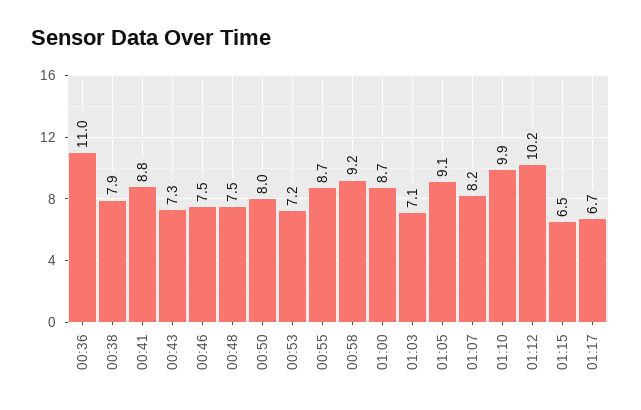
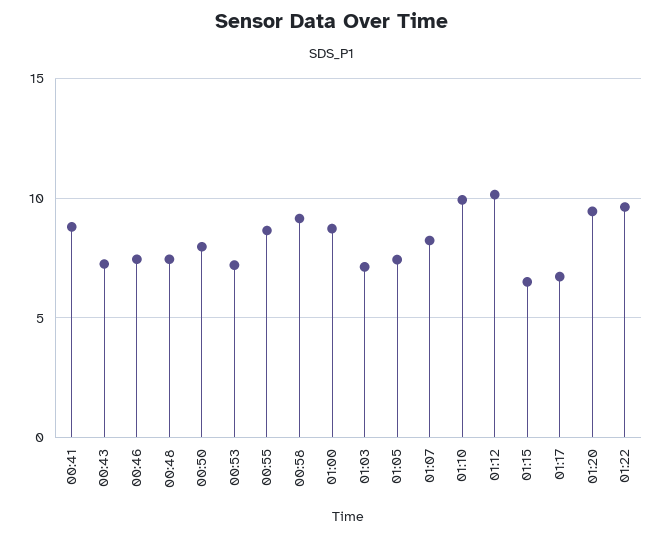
00:36: 11 -> none
00:38: 7.9 -> none
01:05: 9.1 -> 7.5
01:20: none -> 9.5
01:22: none -> 9.5

